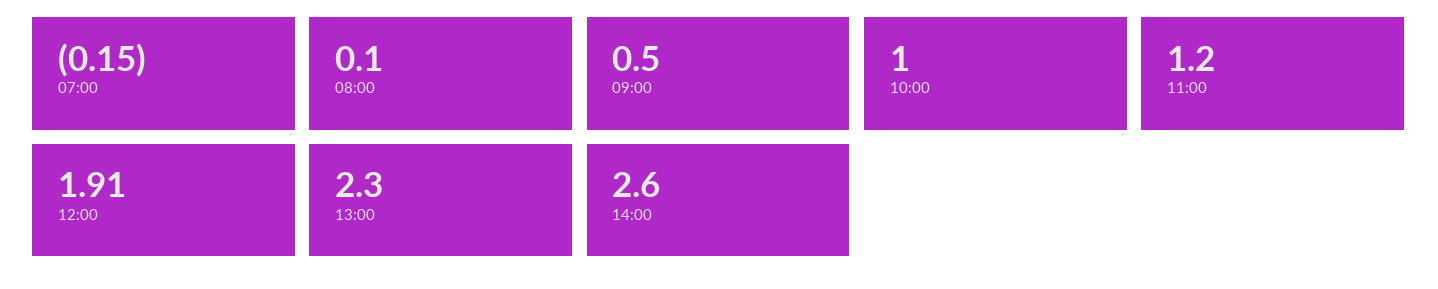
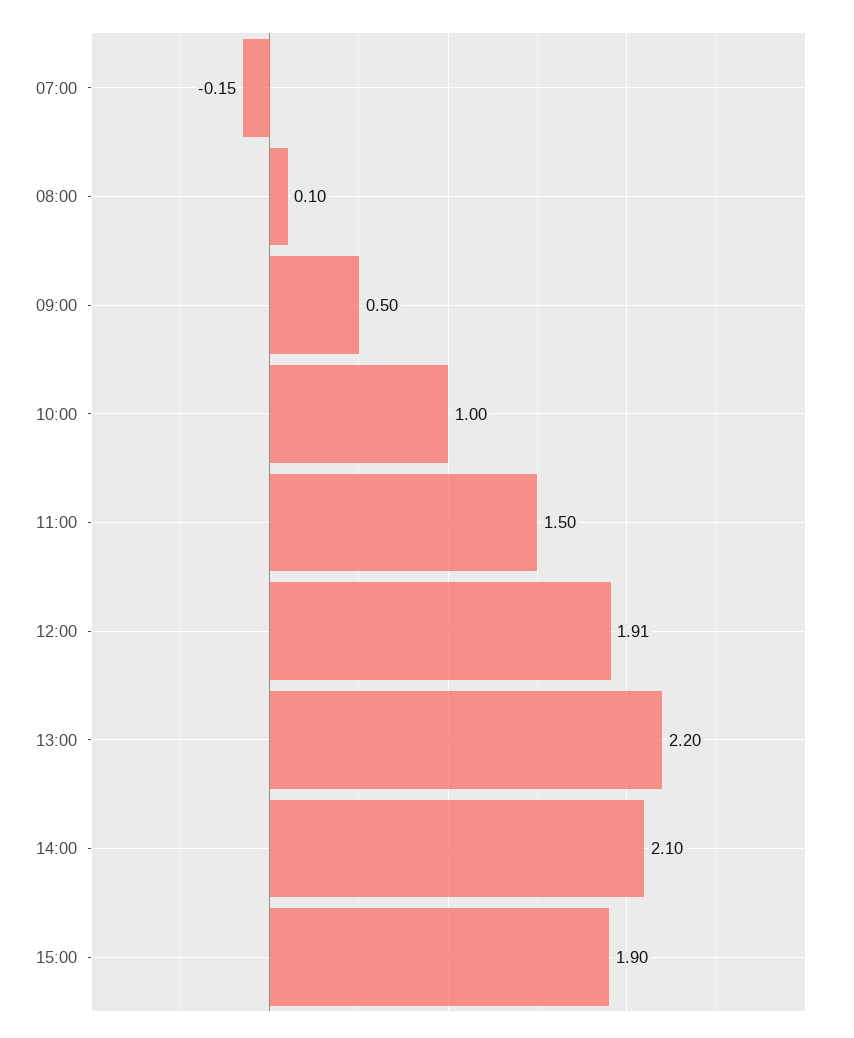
11:00: 1.2 -> 1.5
13:00: 2.3 -> 2.2
14:00: 2.6 -> 2.1
15:00: none -> 1.9

